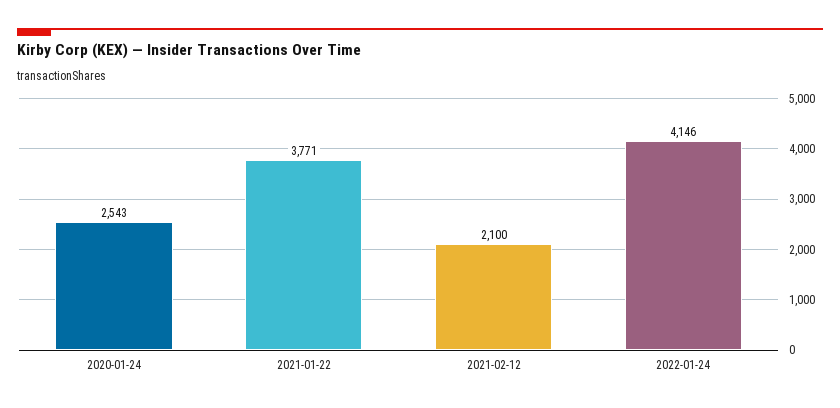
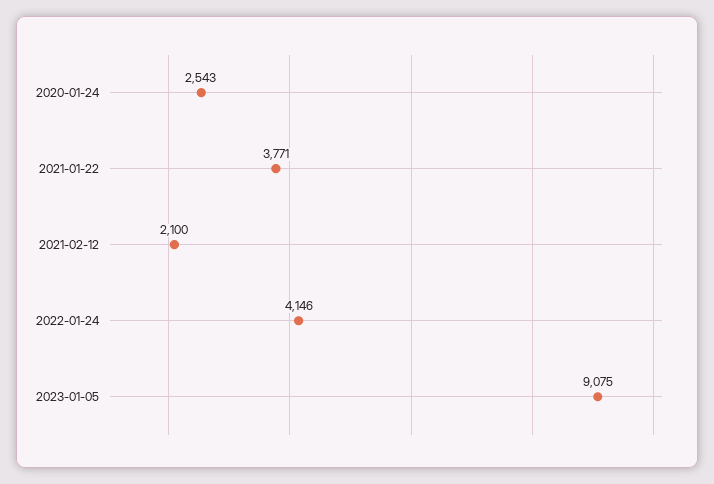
2023-01-05: none -> 9075

